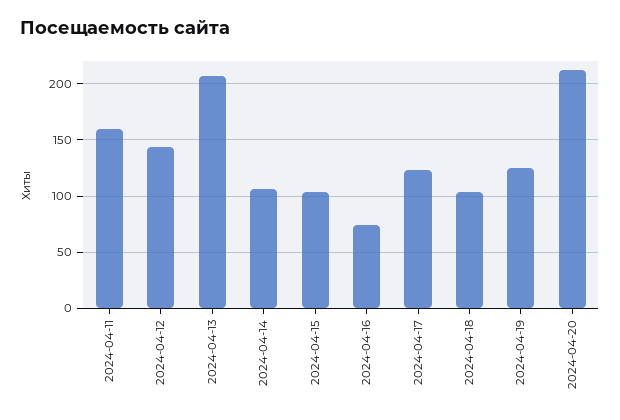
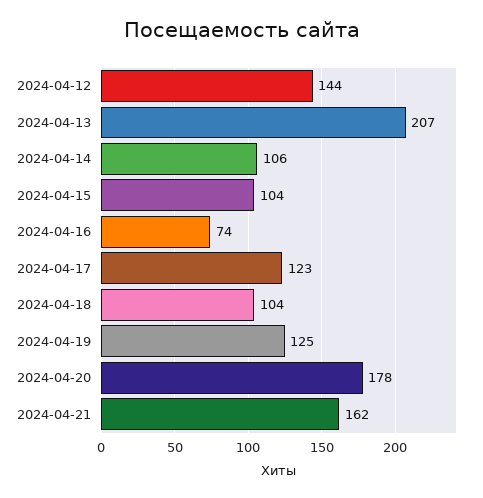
2024-04-11: 160 -> none
2024-04-20: 210 -> 178
2024-04-21: none -> 162

